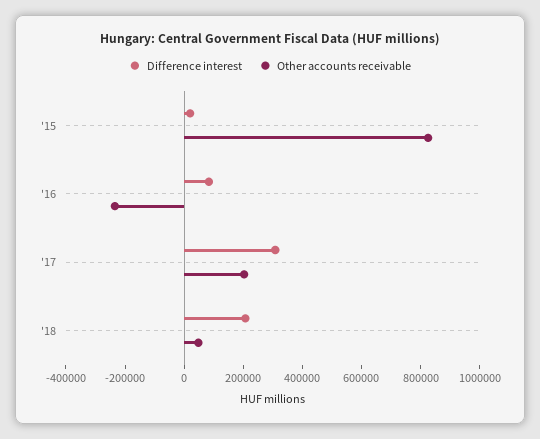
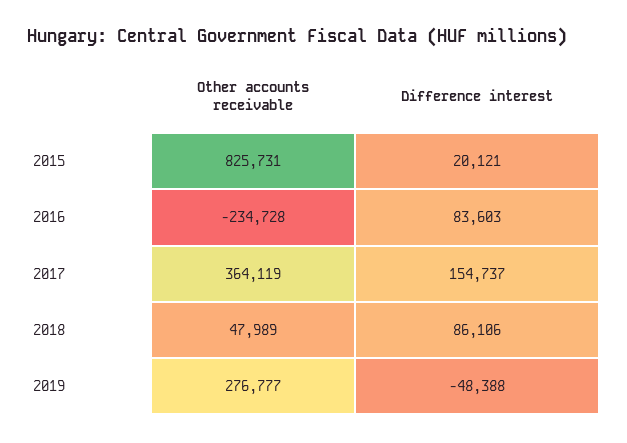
Difference interest, '17: 300000 -> 154737
Other accounts receivable, '17: 200000 -> 364119
Difference interest, '18: 200000 -> 86106
Other accounts receivable, 2019: none -> 276777
Difference interest, 2019: none -> -48388

